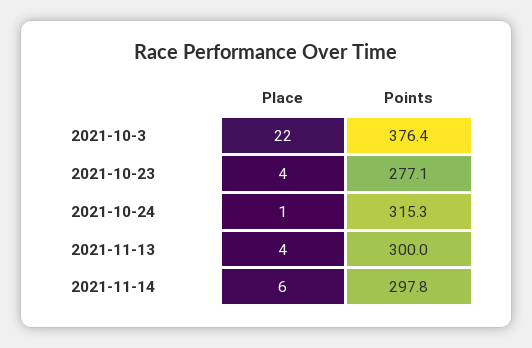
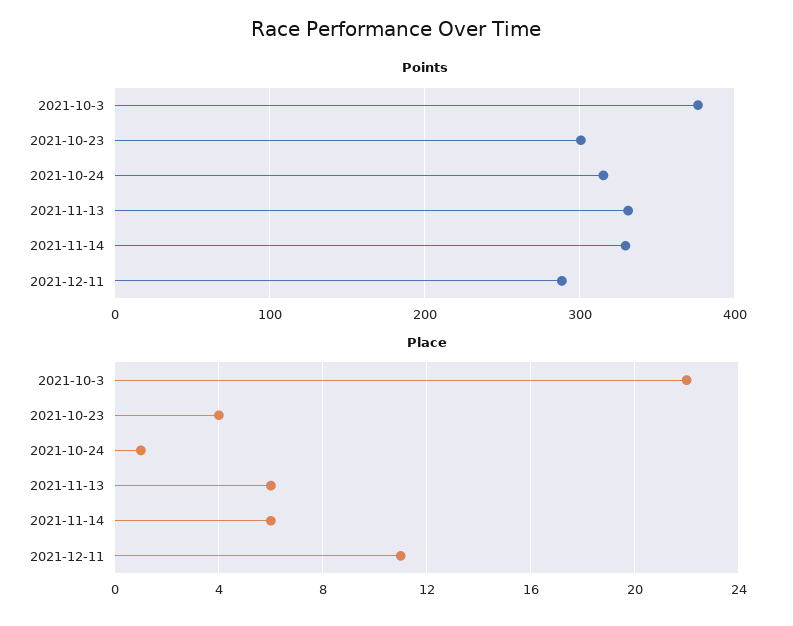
Points, 2021-10-23: 277.1 -> 300
Place, 2021-11-13: 4 -> 6
Points, 2021-11-13: 300 -> 330
Points, 2021-11-14: 297.8 -> 330
Points, 2021-12-11: none -> 290
Place, 2021-12-11: none -> 11

